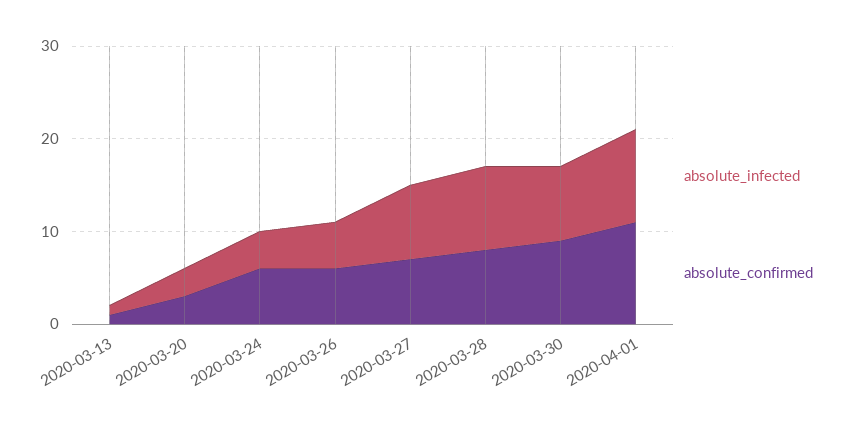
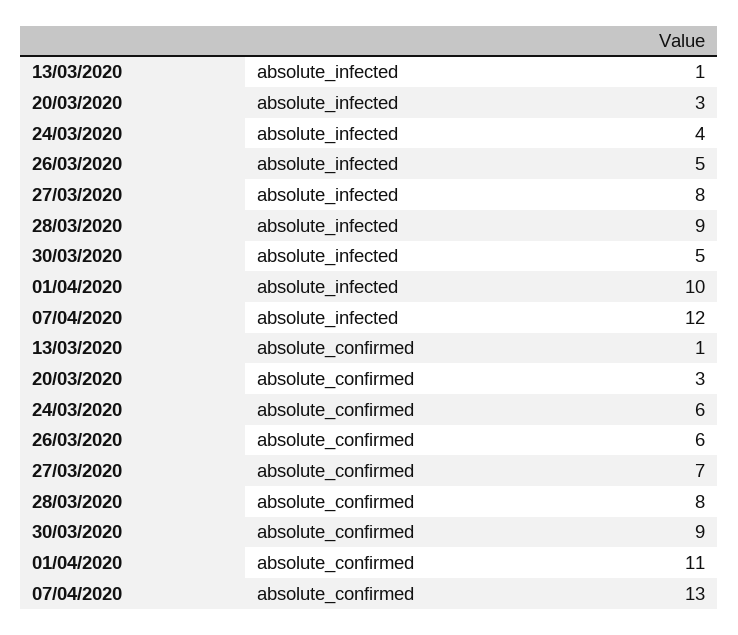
absolute_infected, 2020-03-30: 8 -> 5
absolute_infected, 07/04/2020: none -> 12
absolute_confirmed, 07/04/2020: none -> 13

